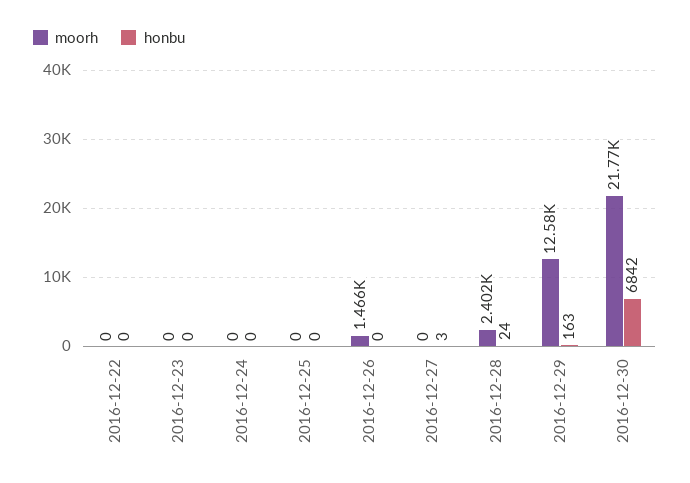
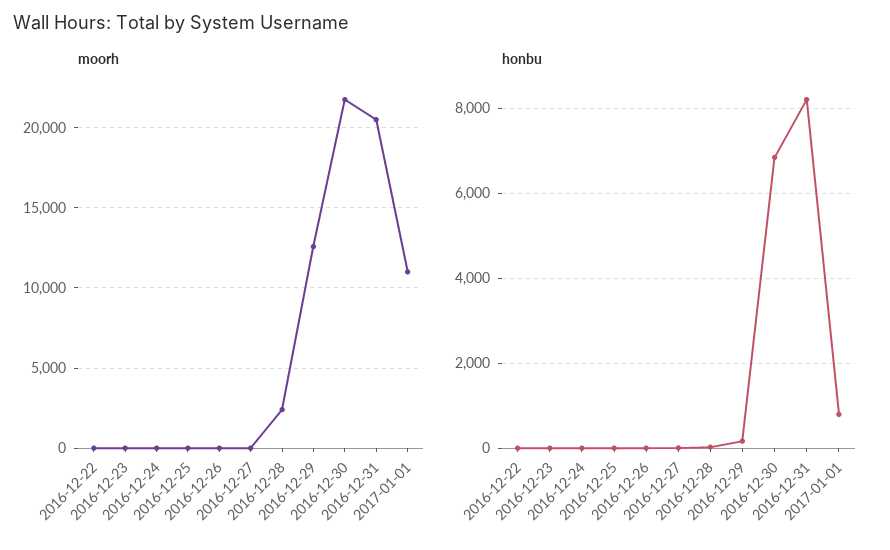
moorh, 2016-12-26: 1466 -> 0
moorh, 2016-12-31: none -> 20500
moorh, 2017-01-01: none -> 11000
honbu, 2016-12-31: none -> 8200
honbu, 2017-01-01: none -> 800

